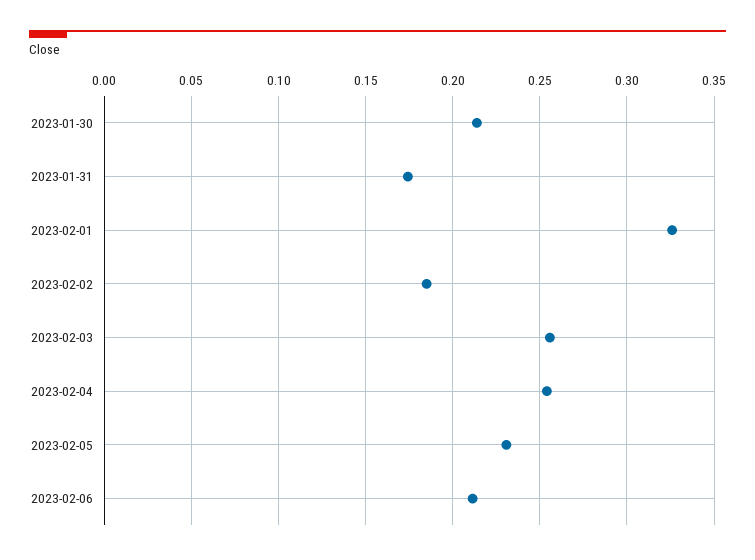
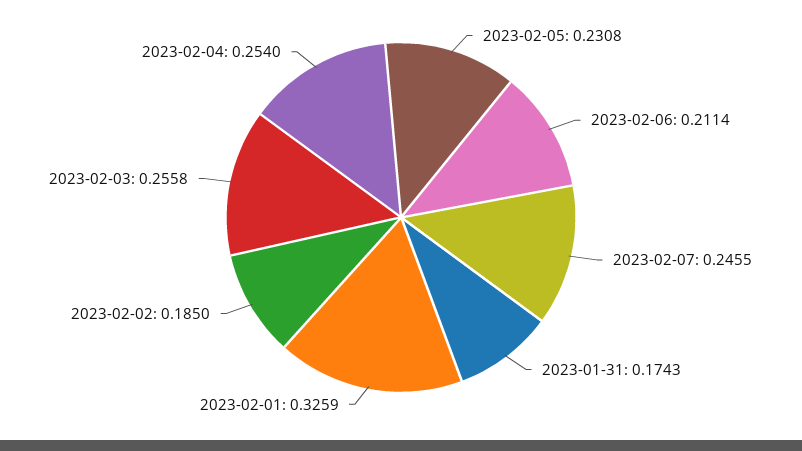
2023-01-30: 0.215 -> none
2023-02-07: none -> 0.2455

